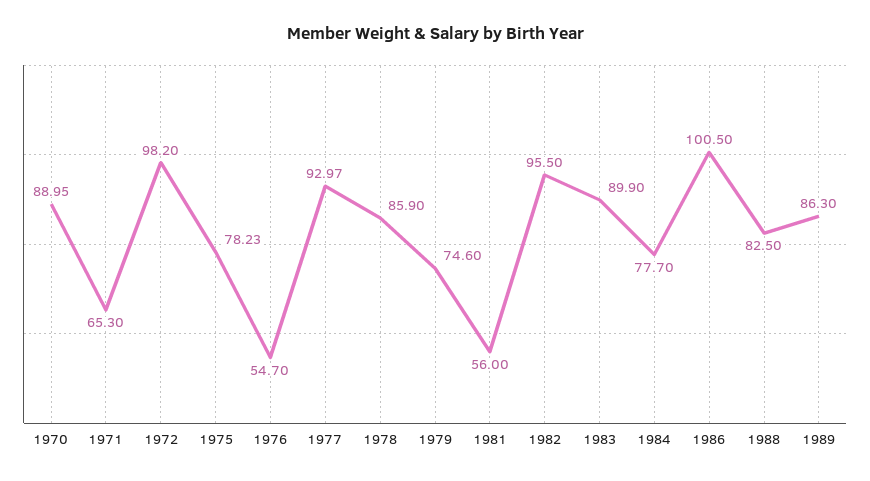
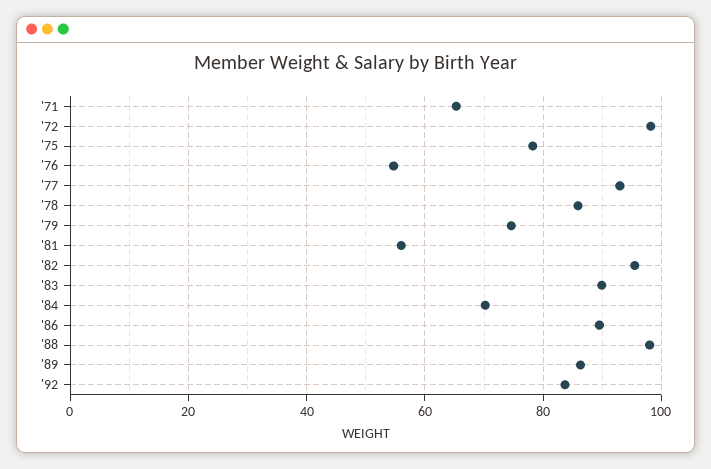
1970: 88.95 -> none
1984: 77.7 -> 70
1986: 100.5 -> 90
1988: 82.5 -> 98
'92: none -> 84

